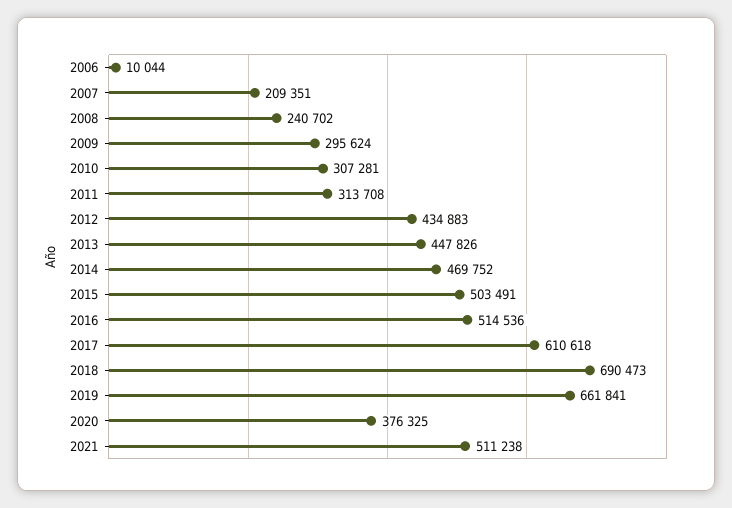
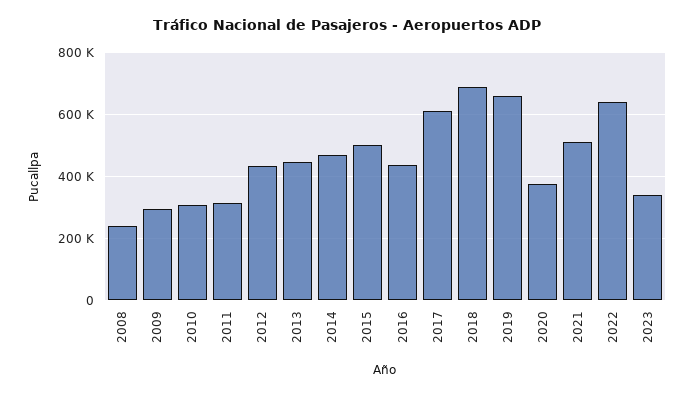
2006: 10044 -> none
2007: 209351 -> none
2016: 514536 -> 440000
2022: none -> 640000
2023: none -> 340000

